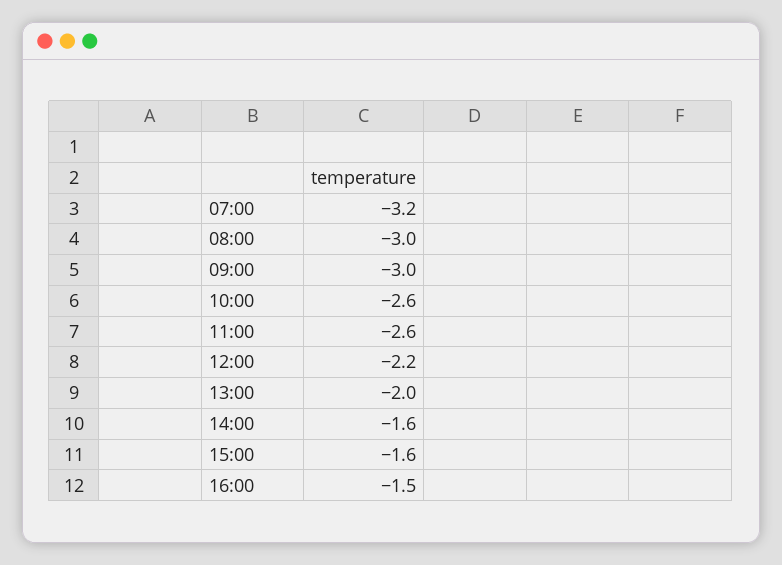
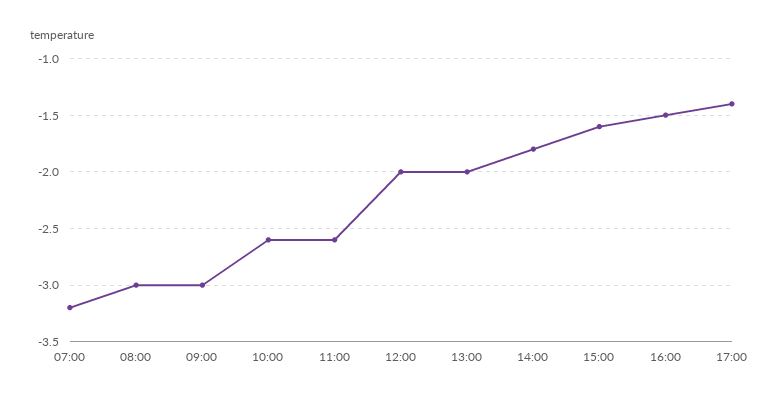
12:00: -2.2 -> -2
14:00: -1.6 -> -1.8
17:00: none -> -1.4

